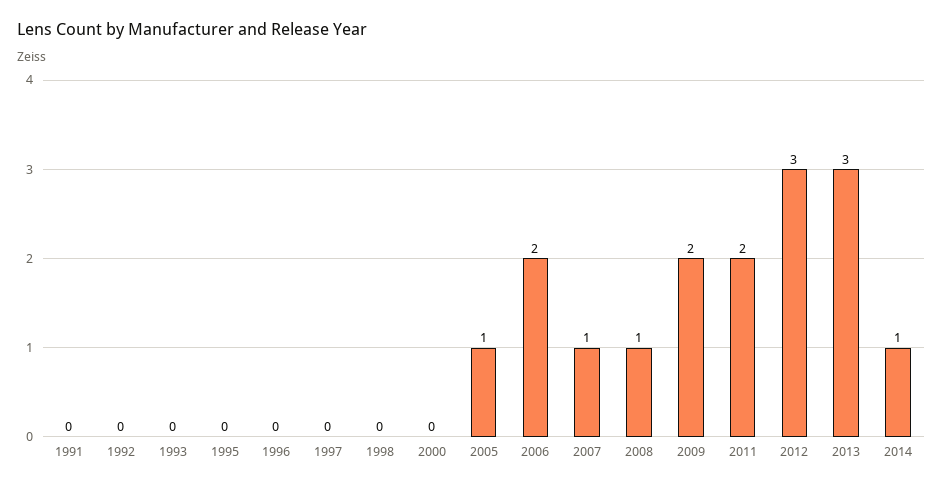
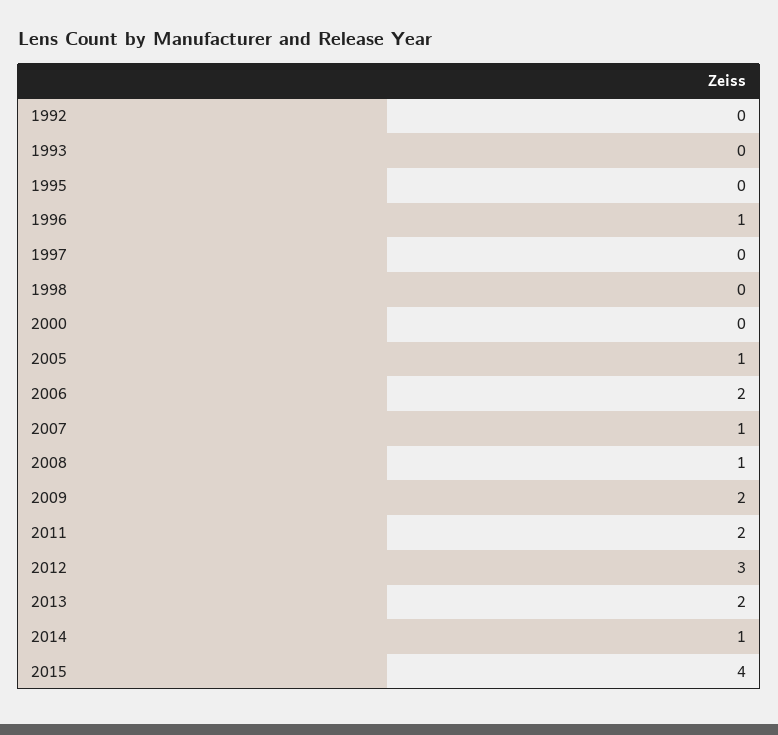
1991: 0 -> none
1996: 0 -> 1
2013: 3 -> 2
2015: none -> 4

